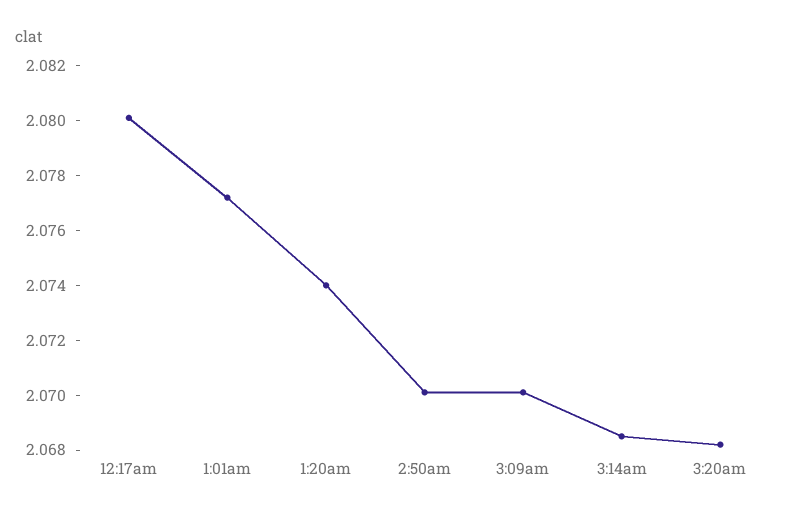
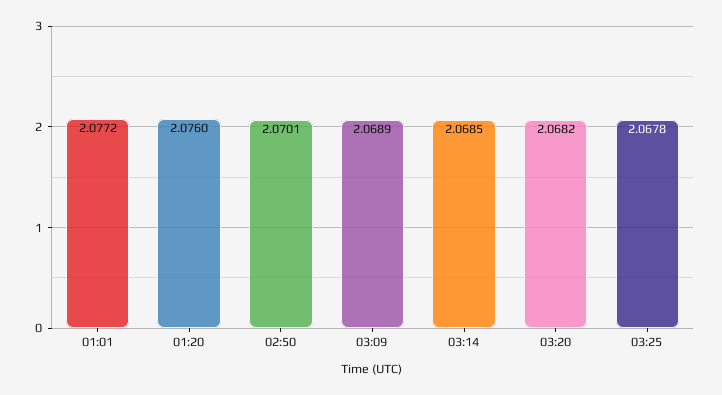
12:17am: 2.08 -> none
1:20am: 2.074 -> 2.076
3:09am: 2.07 -> 2.0689
03:25: none -> 2.0678

